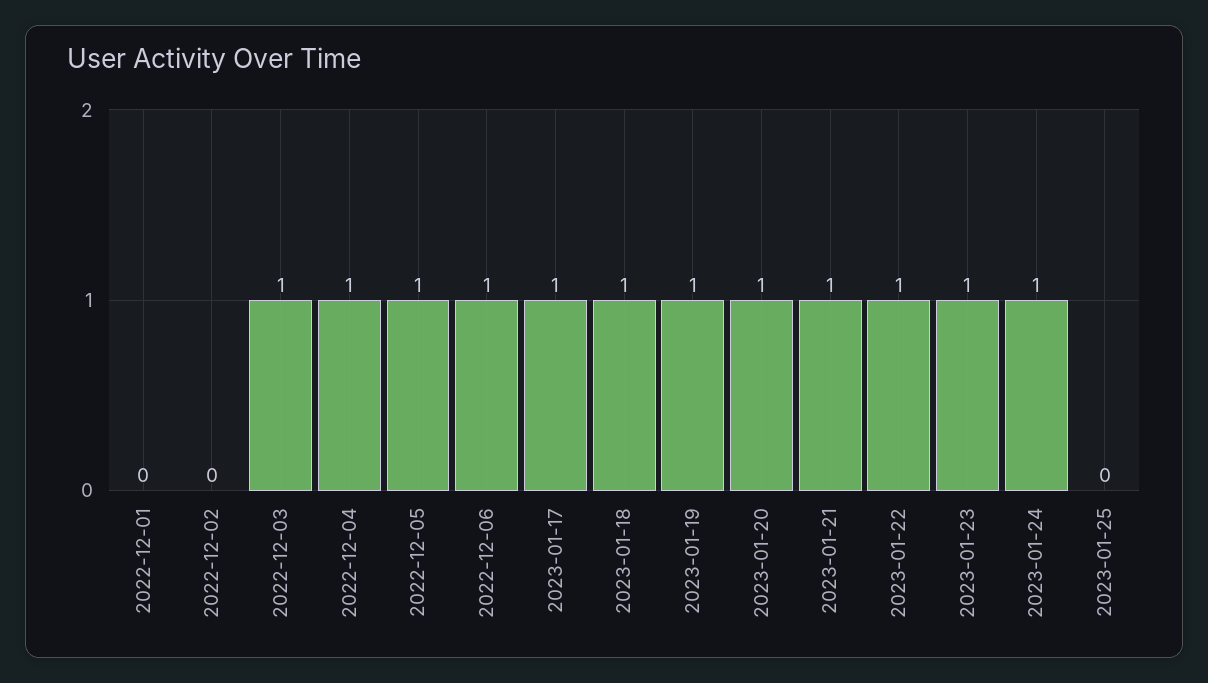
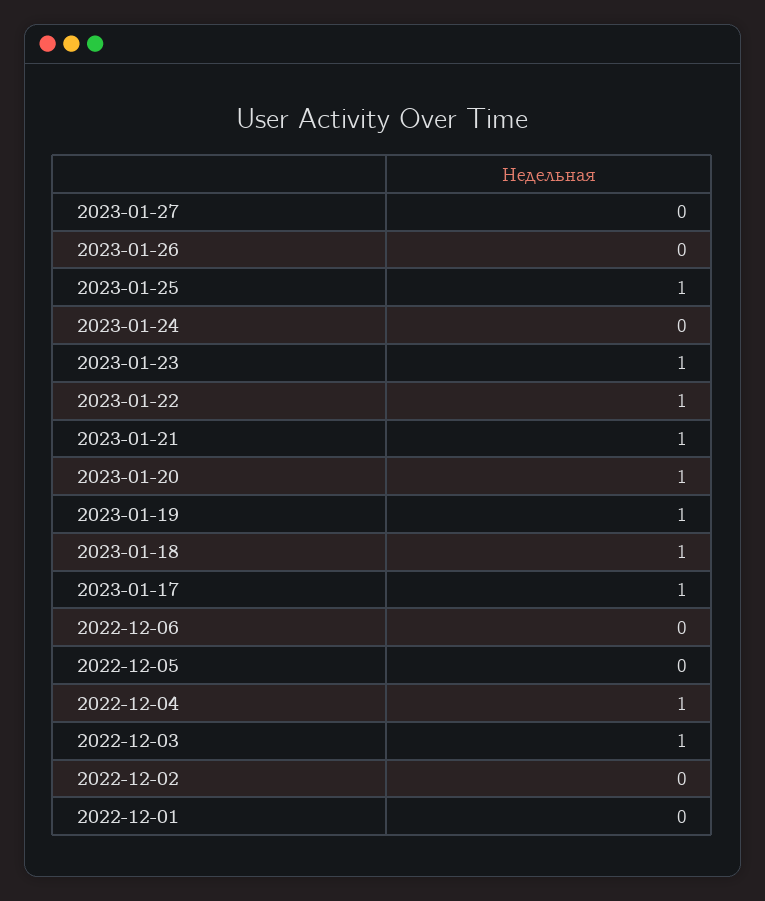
2022-12-05: 1 -> 0
2022-12-06: 1 -> 0
2023-01-24: 1 -> 0
2023-01-25: 0 -> 1
2023-01-27: none -> 0
2023-01-26: none -> 0

